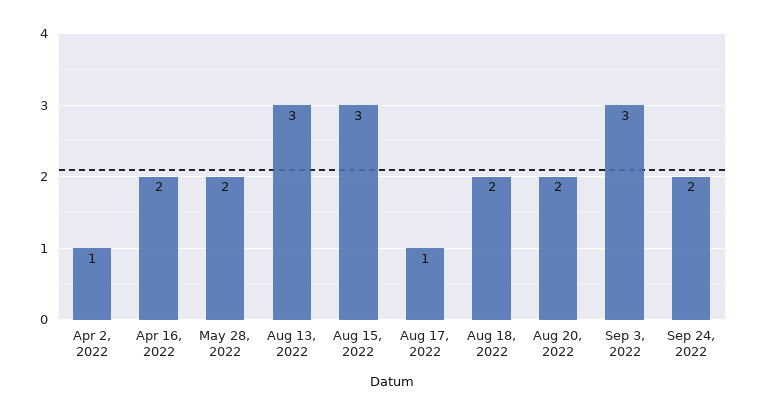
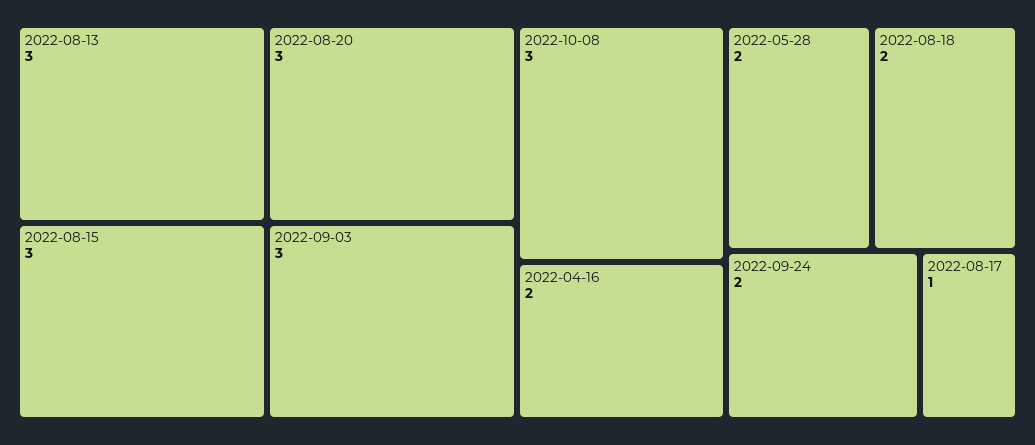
Apr 2, 2022: 1 -> none
Aug 20, 2022: 2 -> 3
2022-10-08: none -> 3

